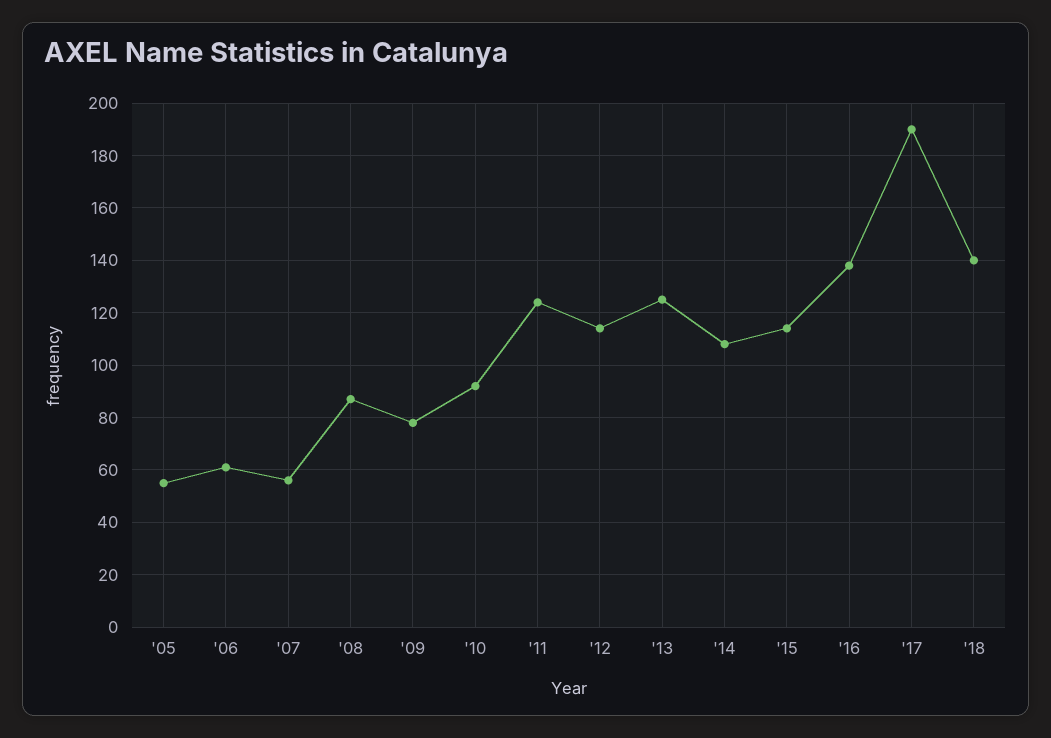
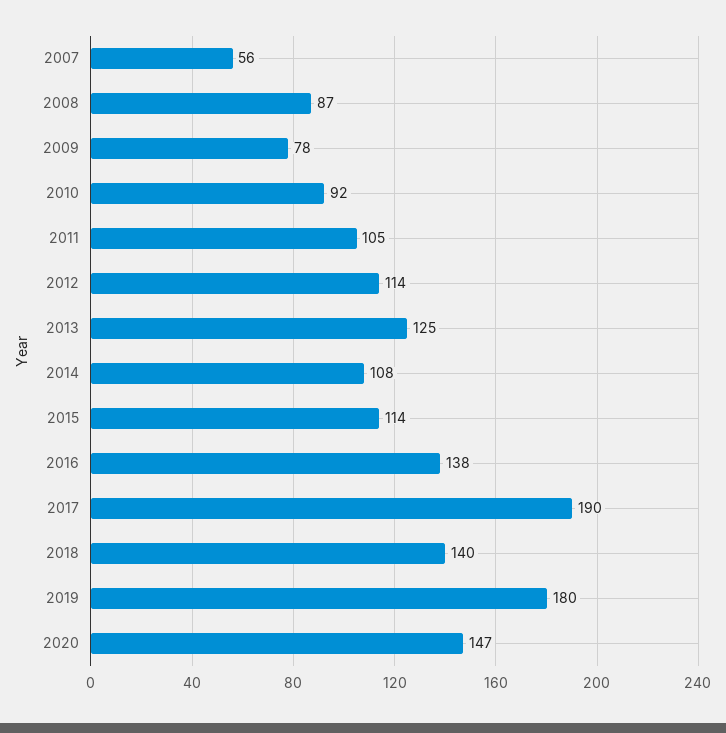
'05: 55 -> none
'06: 60 -> none
'11: 125 -> 105
2019: none -> 180
2020: none -> 147

